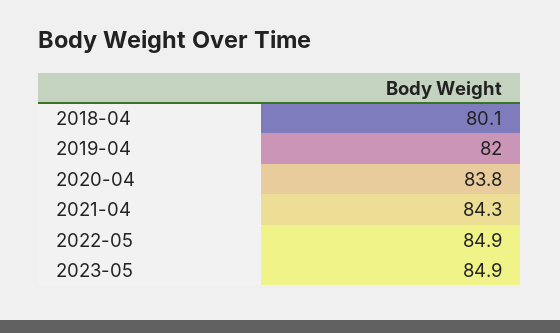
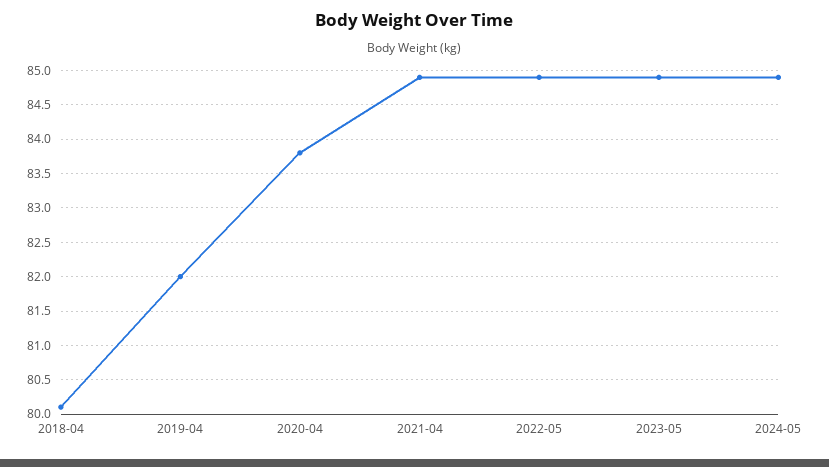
2021-04: 84.3 -> 84.9
2024-05: none -> 84.9

